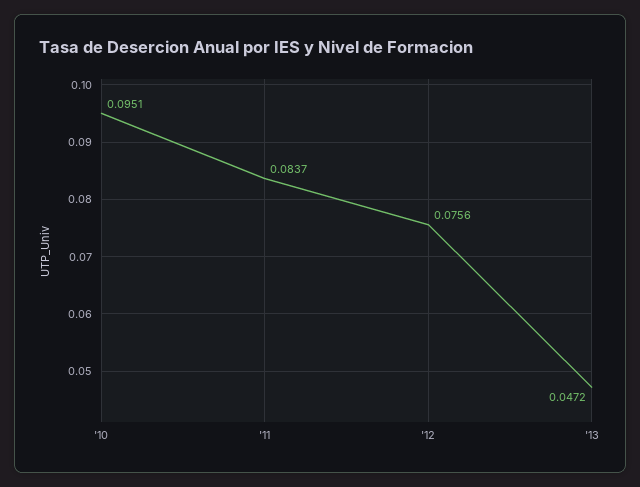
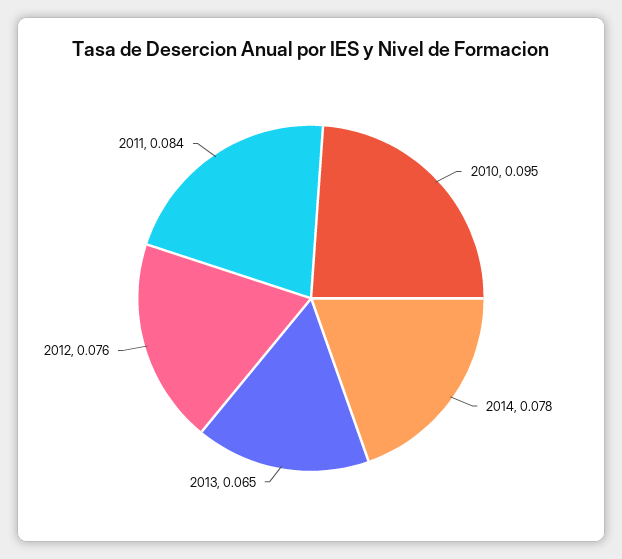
'13: 0.0472 -> 0.065
2014: none -> 0.078

